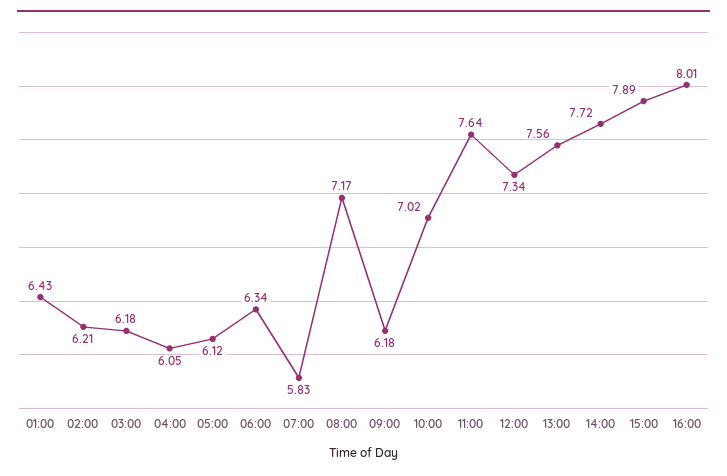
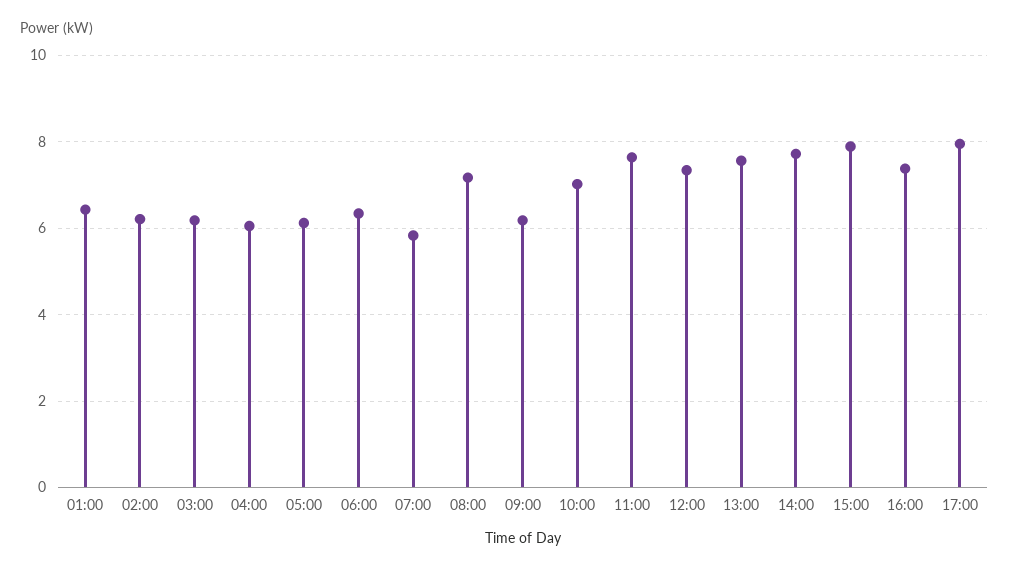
16:00: 8.01 -> 7.4
17:00: none -> 8

